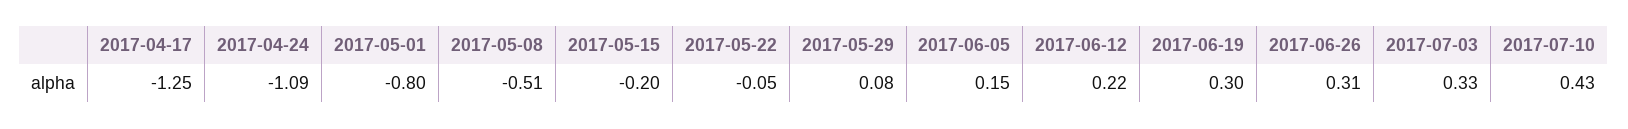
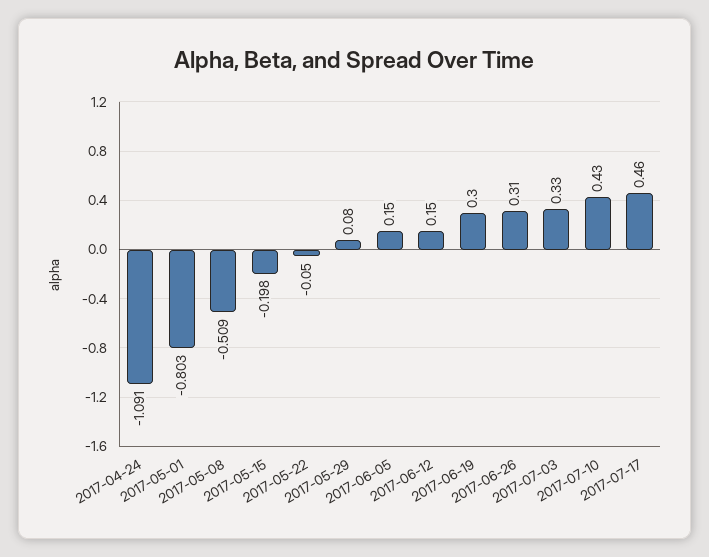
2017-04-17: -1.25 -> none
2017-06-12: 0.22 -> 0.15
2017-07-17: none -> 0.46

